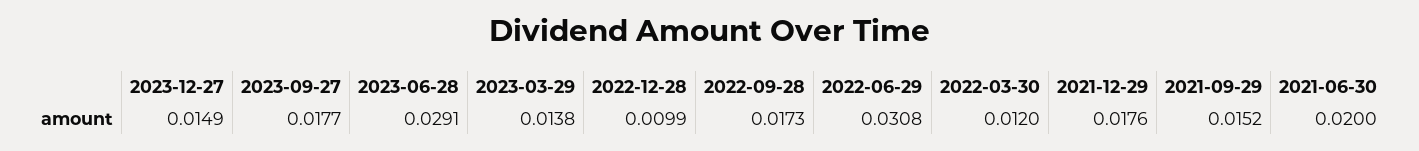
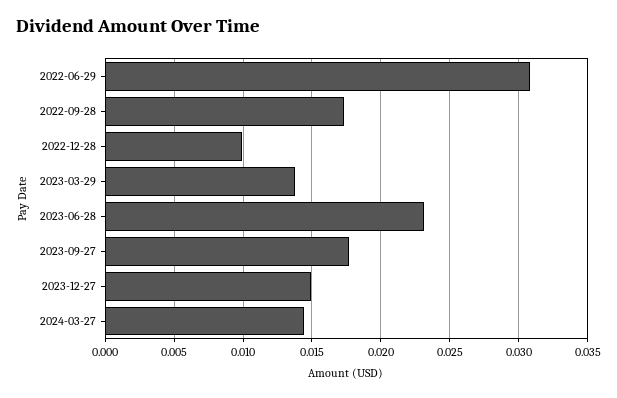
2023-06-28: 0.0291 -> 0.023
2022-03-30: 0.012 -> none
2021-12-29: 0.0176 -> none
2021-09-29: 0.0152 -> none
2021-06-30: 0.02 -> none
2024-03-27: none -> 0.0145

